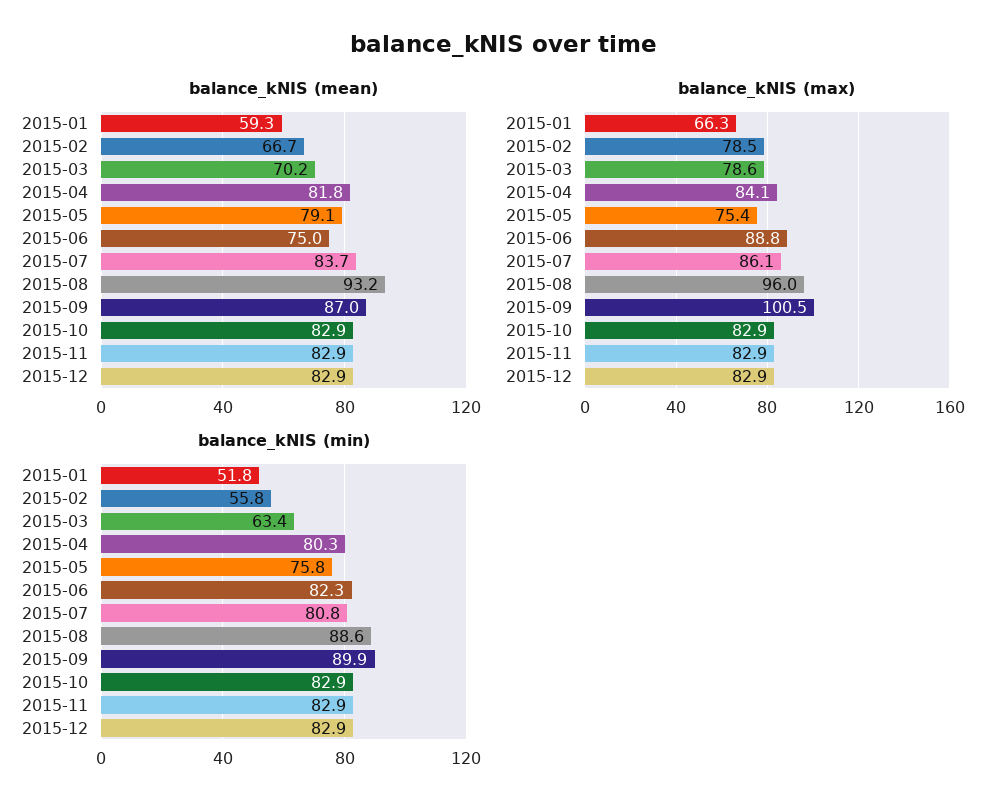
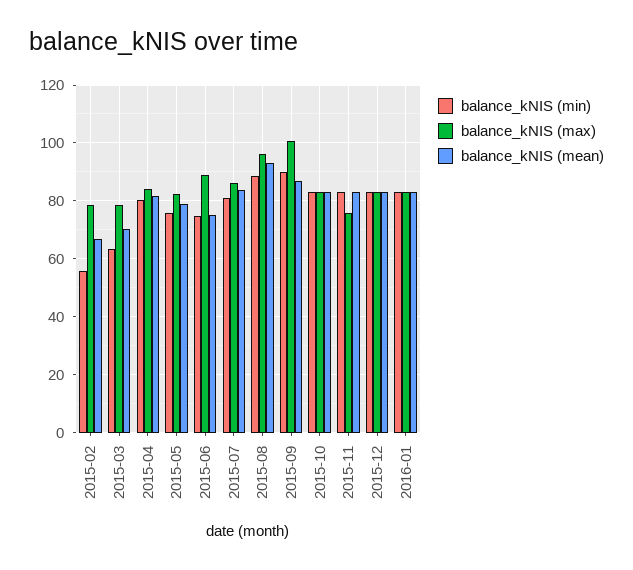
balance_kNIS (mean), 2015-01: 59.3 -> none
balance_kNIS (max), 2015-01: 66.3 -> none
balance_kNIS (max), 2015-05: 75.4 -> 82.5
balance_kNIS (max), 2015-11: 82.9 -> 75
balance_kNIS (min), 2015-01: 51.8 -> none
balance_kNIS (min), 2015-06: 82.3 -> 75
balance_kNIS (min), 2016-01: none -> 82.5
balance_kNIS (max), 2016-01: none -> 82.5
balance_kNIS (mean), 2016-01: none -> 82.5

